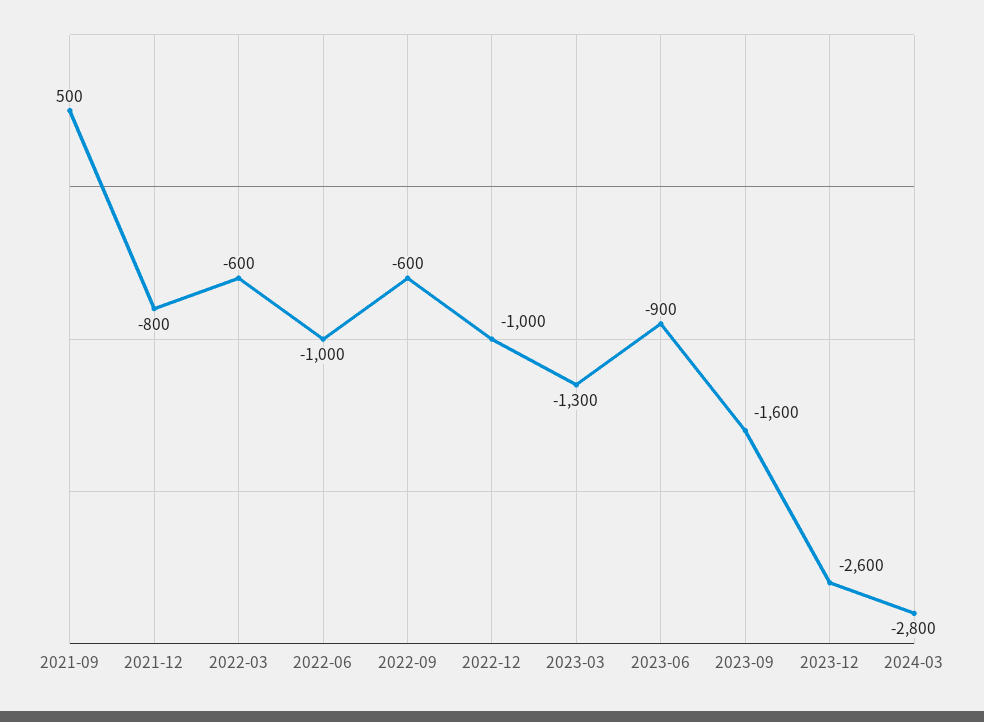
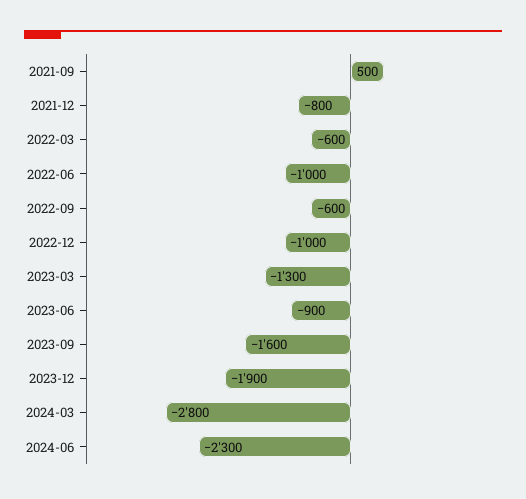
2023-12: -2600 -> -1900
2024-06: none -> -2300

